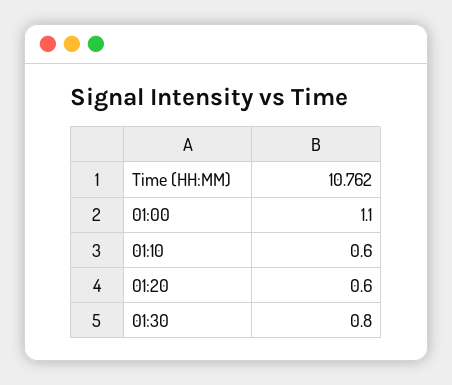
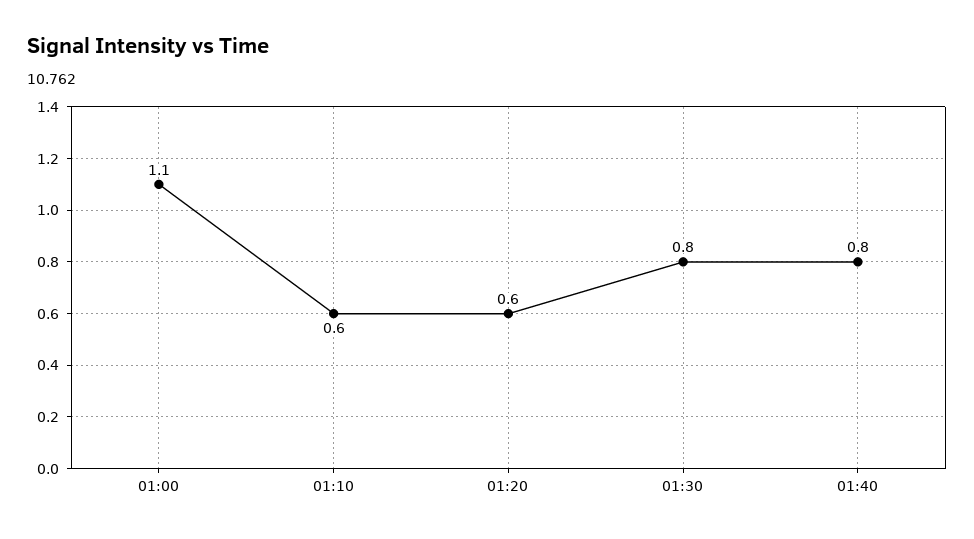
01:40: none -> 0.8

